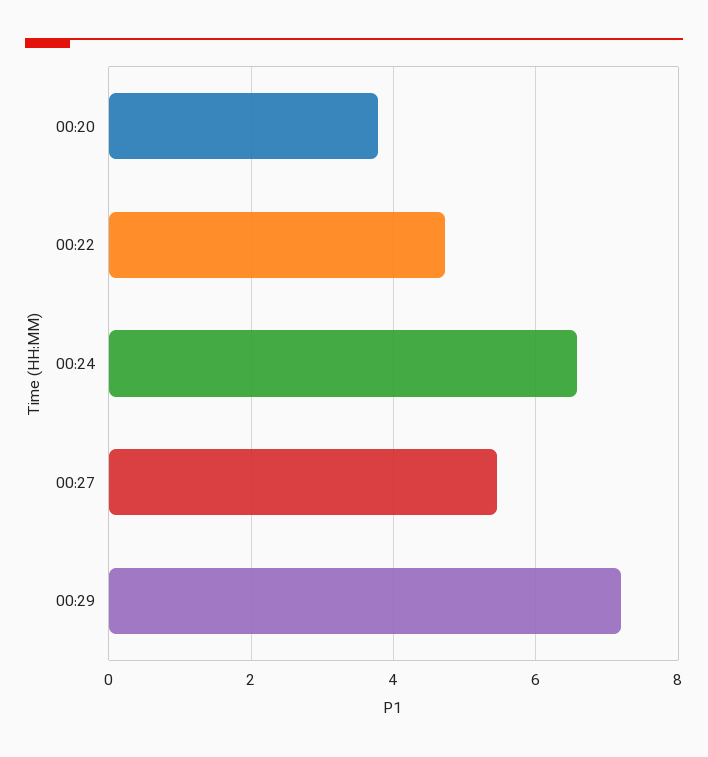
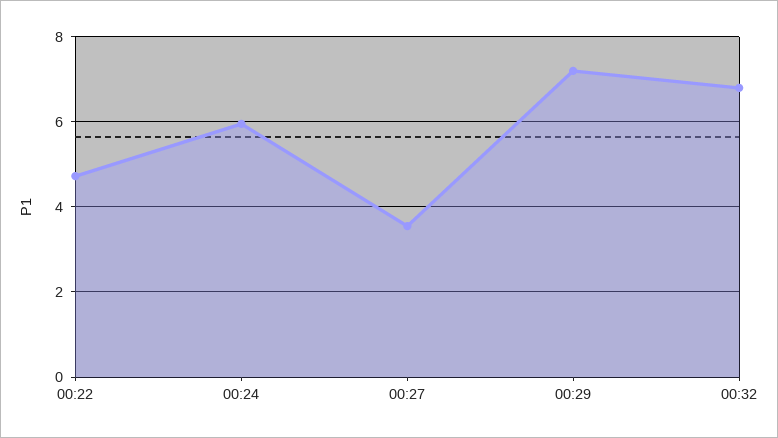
00:20: 3.8 -> none
00:24: 6.6 -> 6
00:27: 5.4 -> 3.6
00:32: none -> 6.8

